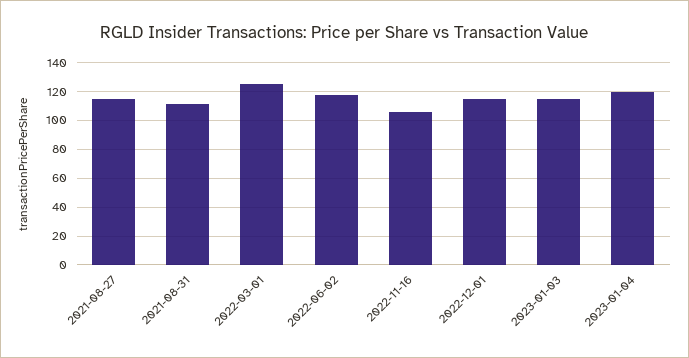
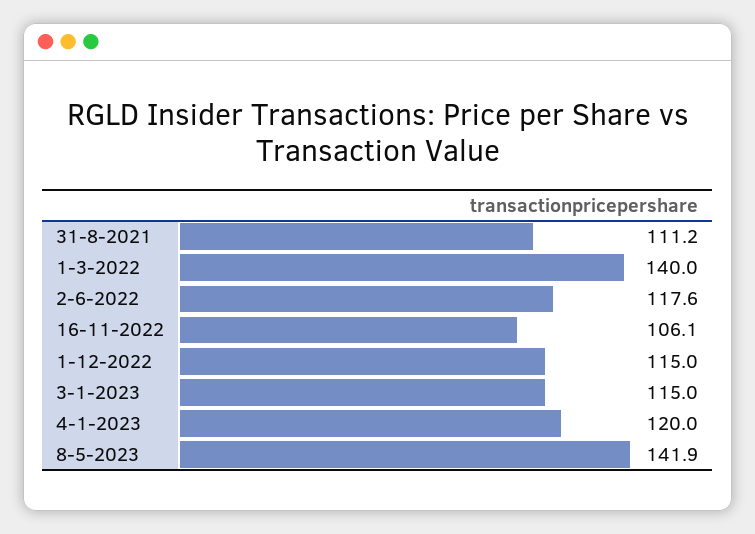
2021-08-27: 115 -> none
2022-03-01: 125 -> 140
8-5-2023: none -> 141.9

